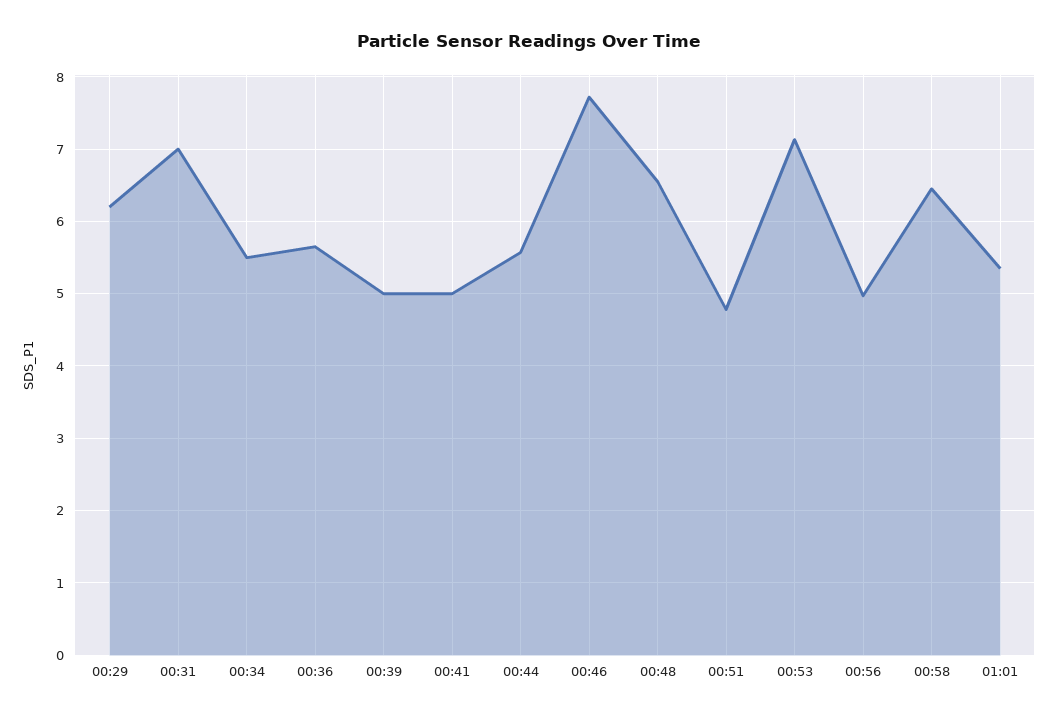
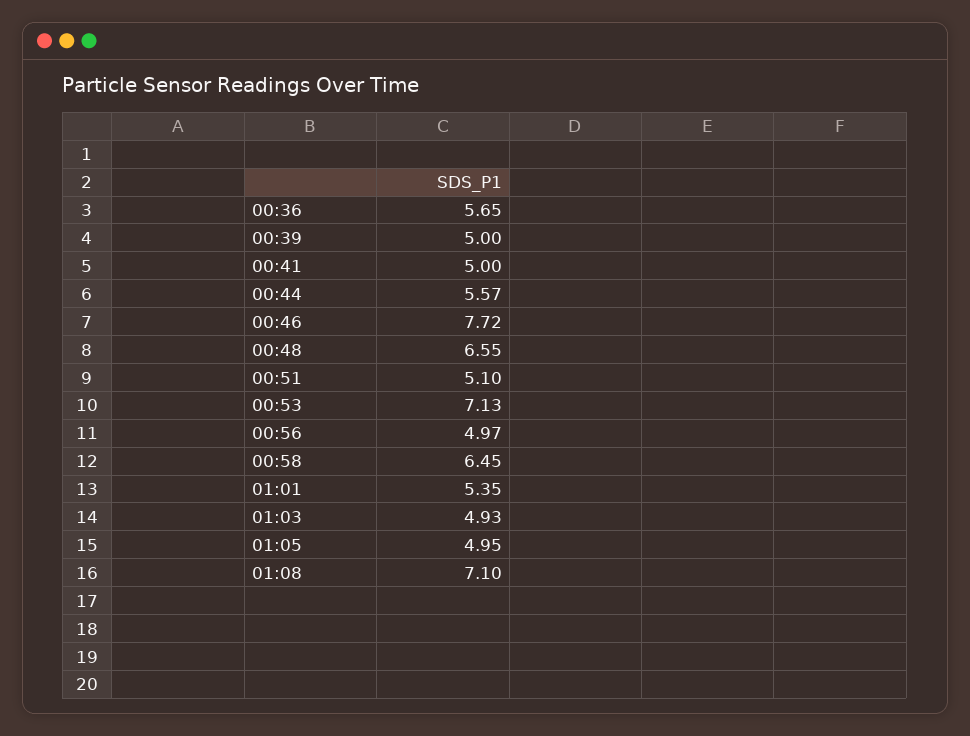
00:29: 6.2 -> none
00:31: 7 -> none
00:34: 5.5 -> none
00:51: 4.8 -> 5.1
01:03: none -> 4.93
01:05: none -> 4.95
01:08: none -> 7.1

